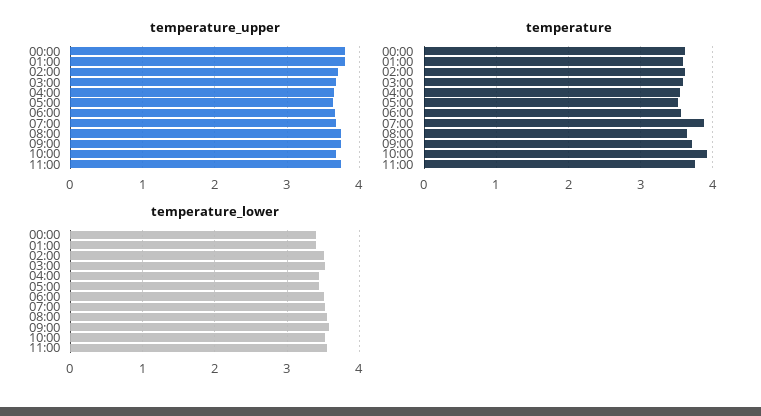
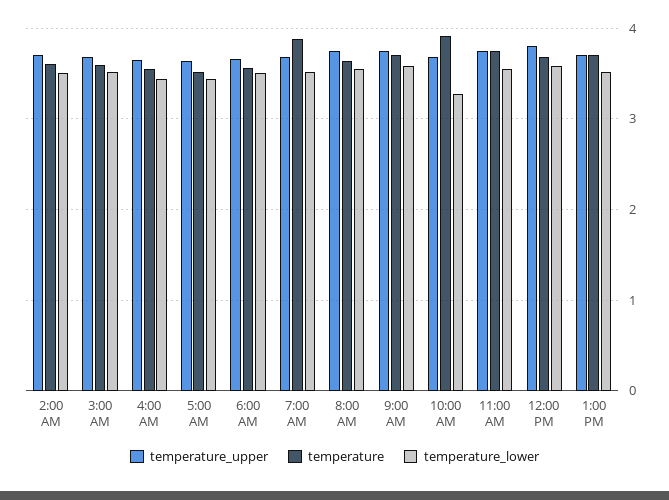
temperature_upper, 00:00: 3.8 -> none
temperature_upper, 01:00: 3.8 -> none
temperature, 00:00: 3.6 -> none
temperature, 01:00: 3.6 -> none
temperature_lower, 00:00: 3.4 -> none
temperature_lower, 01:00: 3.4 -> none
temperature_lower, 10:00: 3.5 -> 3.3
temperature_upper, 12:00 PM: none -> 3.8
temperature, 12:00 PM: none -> 3.7
temperature_lower, 12:00 PM: none -> 3.6
temperature_upper, 1:00 PM: none -> 3.7
temperature, 1:00 PM: none -> 3.7
temperature_lower, 1:00 PM: none -> 3.5

